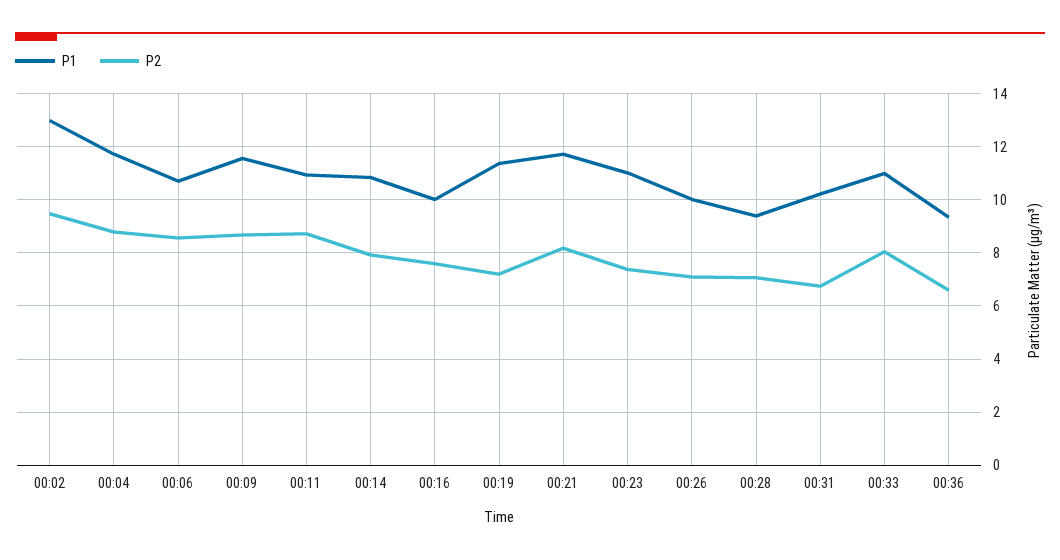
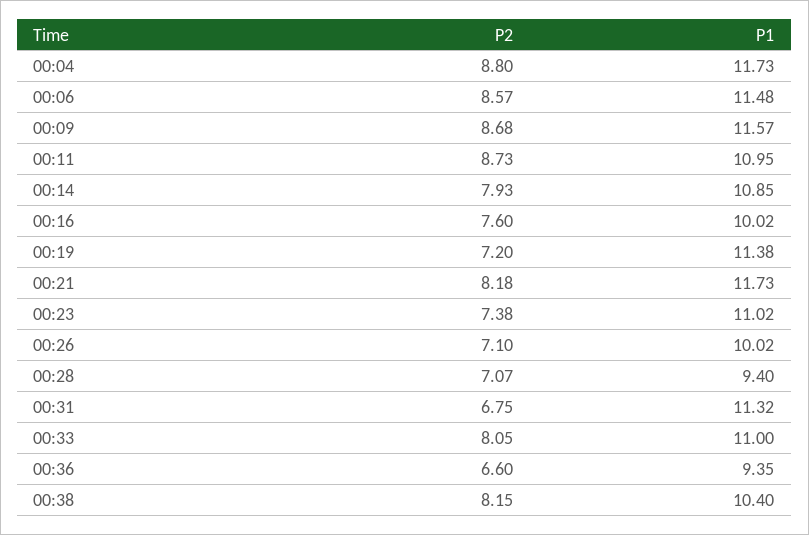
P1, 00:02: 13 -> none
P2, 00:02: 9.5 -> none
P1, 00:06: 10.75 -> 11.48
P1, 00:31: 10.25 -> 11.32
P2, 00:38: none -> 8.15
P1, 00:38: none -> 10.4

